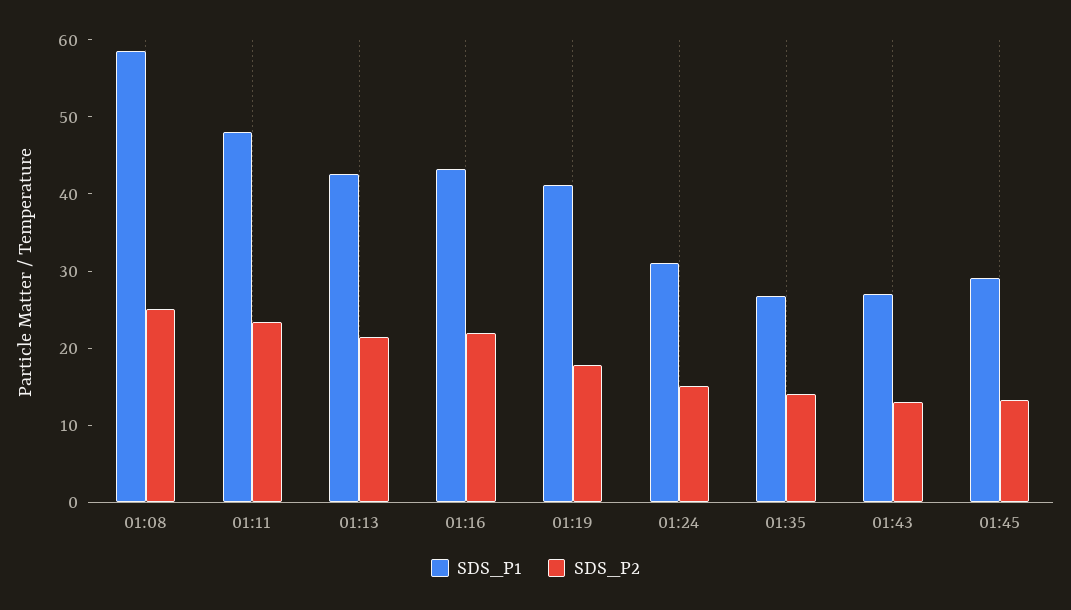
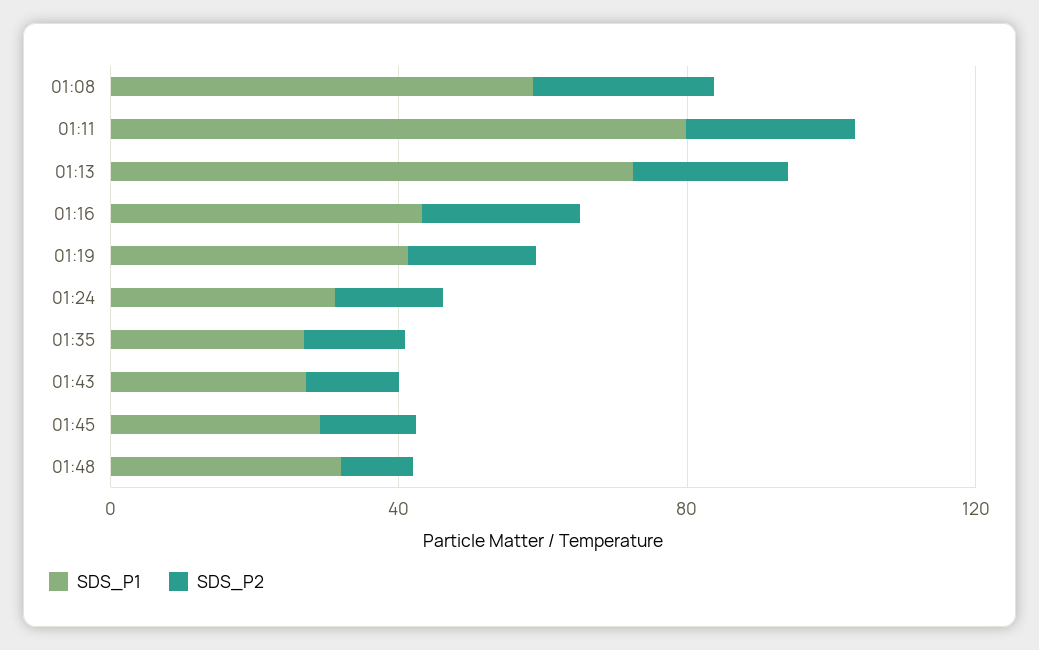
SDS_P1, 01:11: 48 -> 80
SDS_P1, 01:13: 42 -> 70
SDS_P1, 01:48: none -> 30
SDS_P2, 01:48: none -> 10

